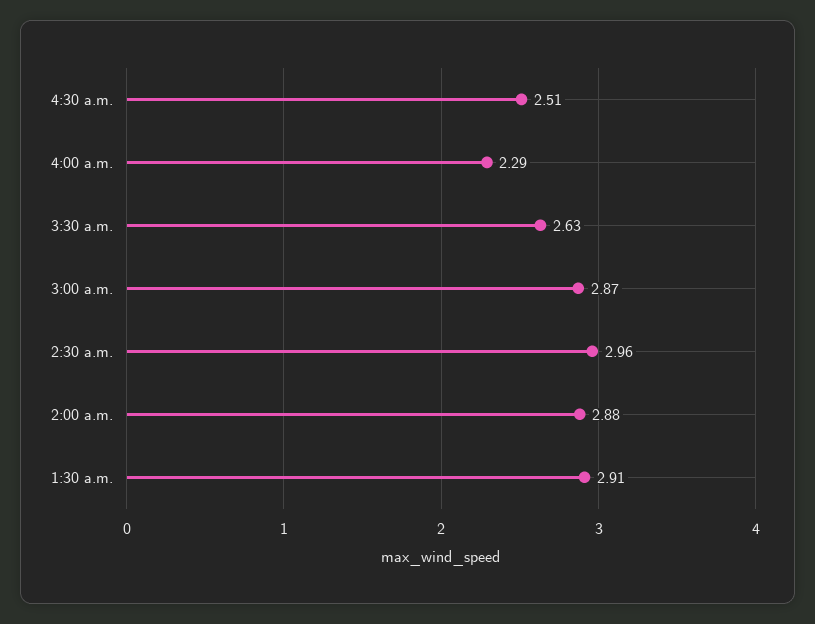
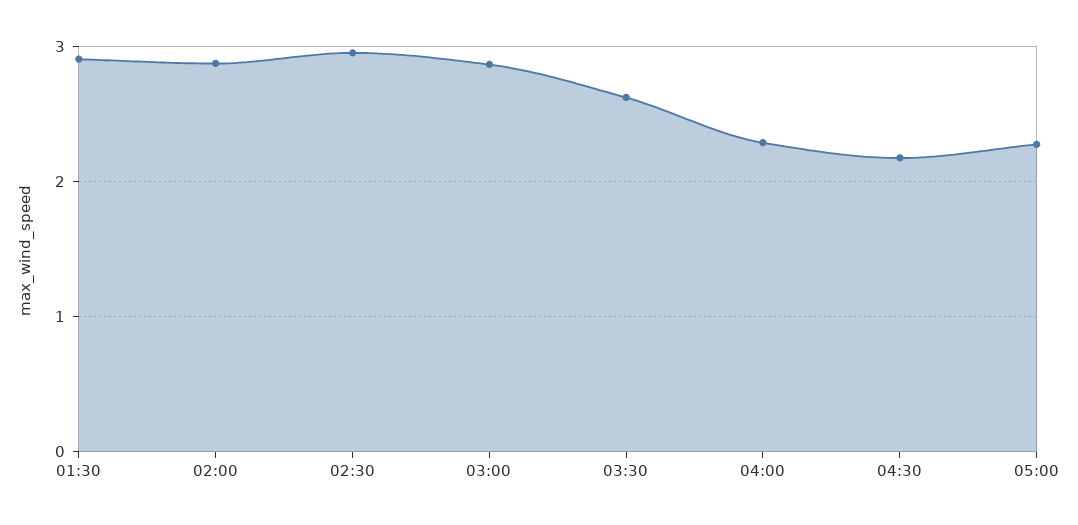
4:30 a.m.: 2.51 -> 2.2
05:00: none -> 2.3

